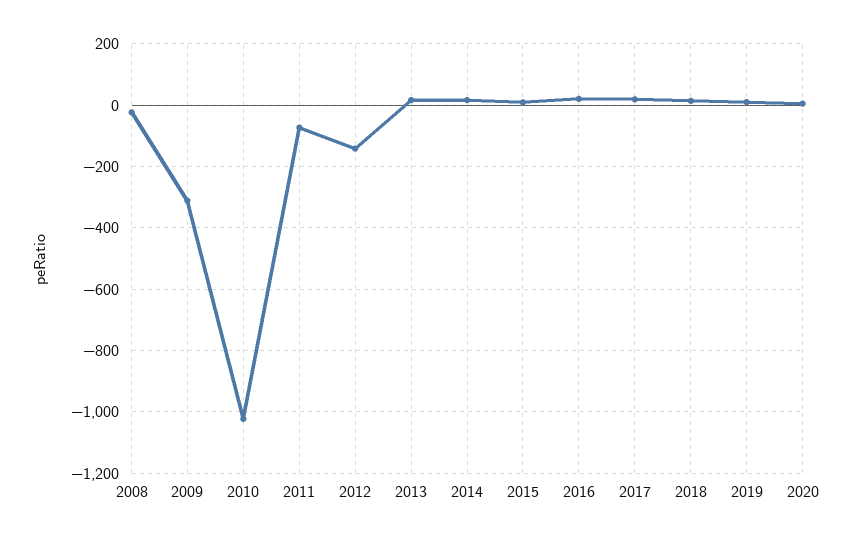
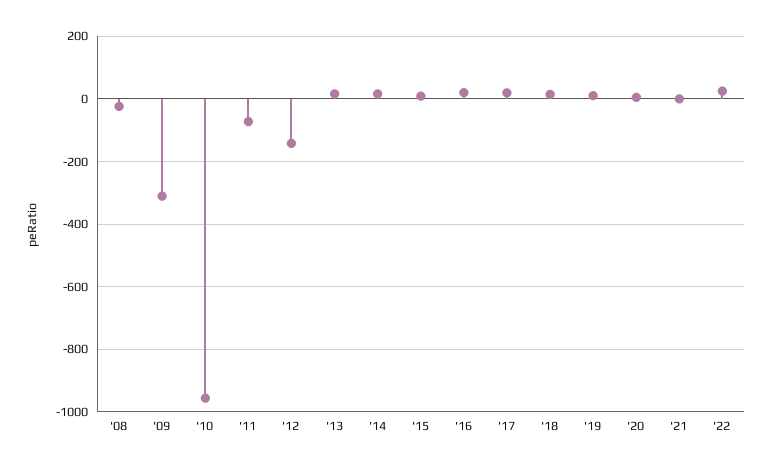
2010: -1020 -> -960
'21: none -> 0
'22: none -> 20

